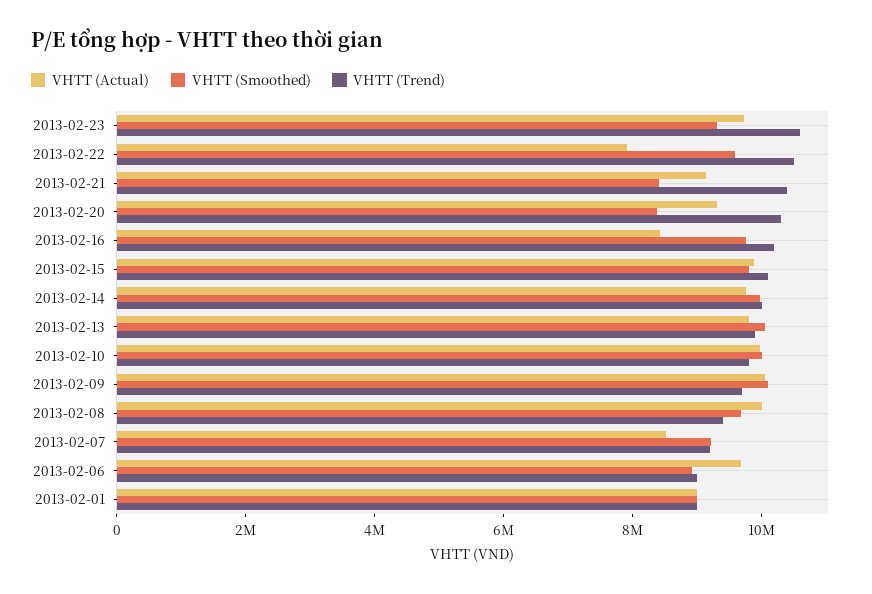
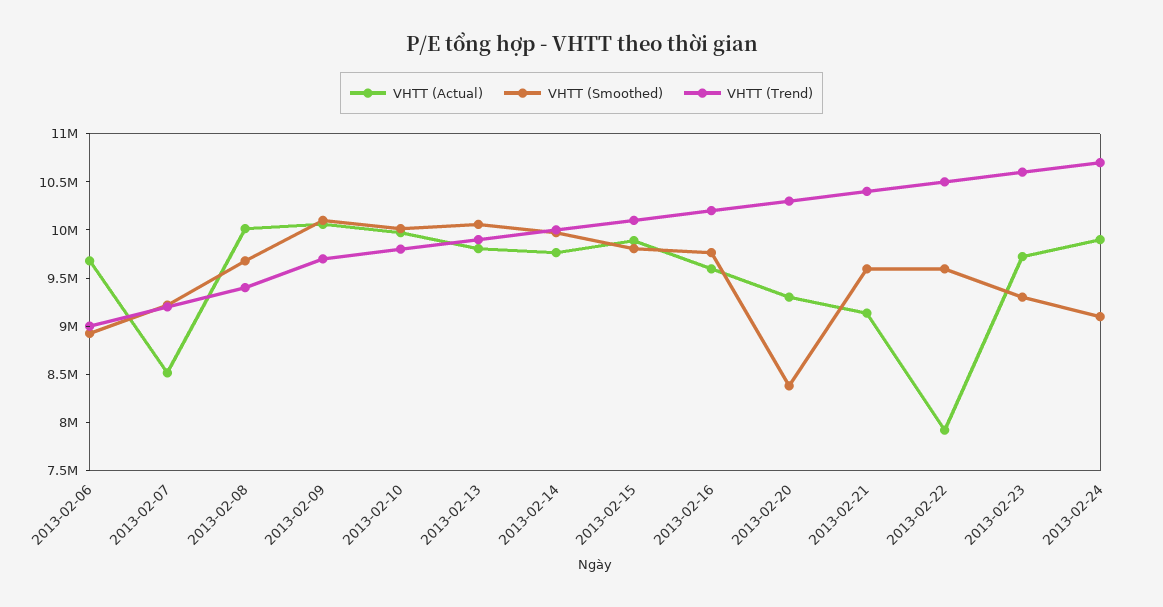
VHTT (Smoothed), 2013-02-21: 8500000 -> 9600000
VHTT (Actual), 2013-02-16: 8500000 -> 9600000
VHTT (Actual), 2013-02-01: 9000000 -> none
VHTT (Smoothed), 2013-02-01: 9000000 -> none
VHTT (Trend), 2013-02-01: 9000000 -> none
VHTT (Actual), 2013-02-24: none -> 9900000
VHTT (Smoothed), 2013-02-24: none -> 9100000
VHTT (Trend), 2013-02-24: none -> 10700000

